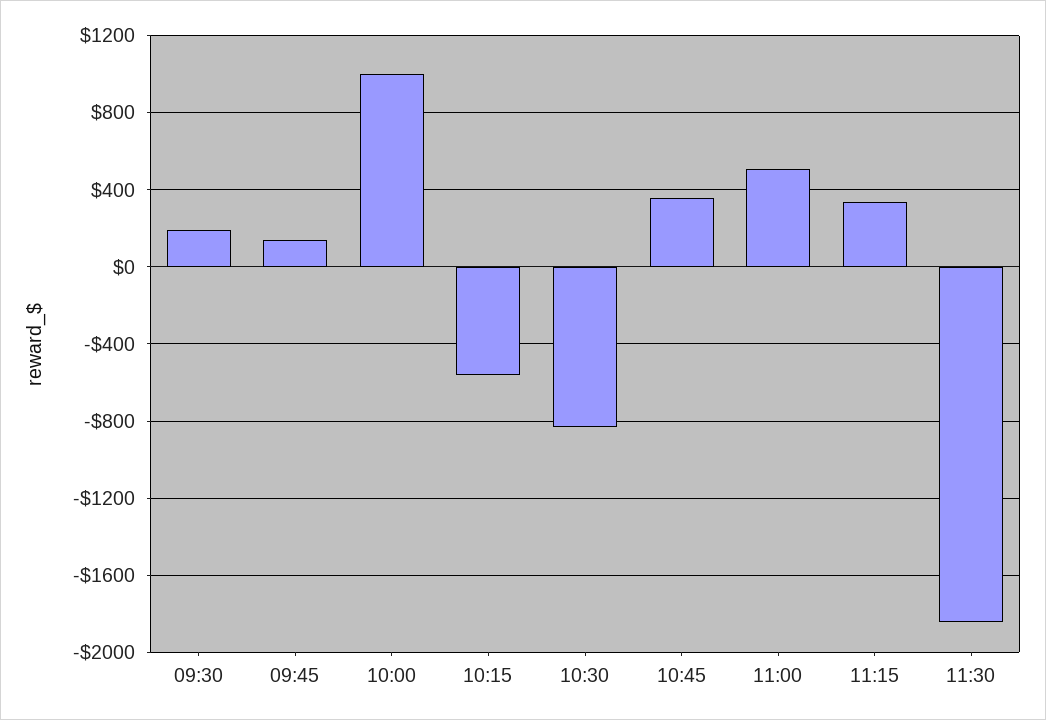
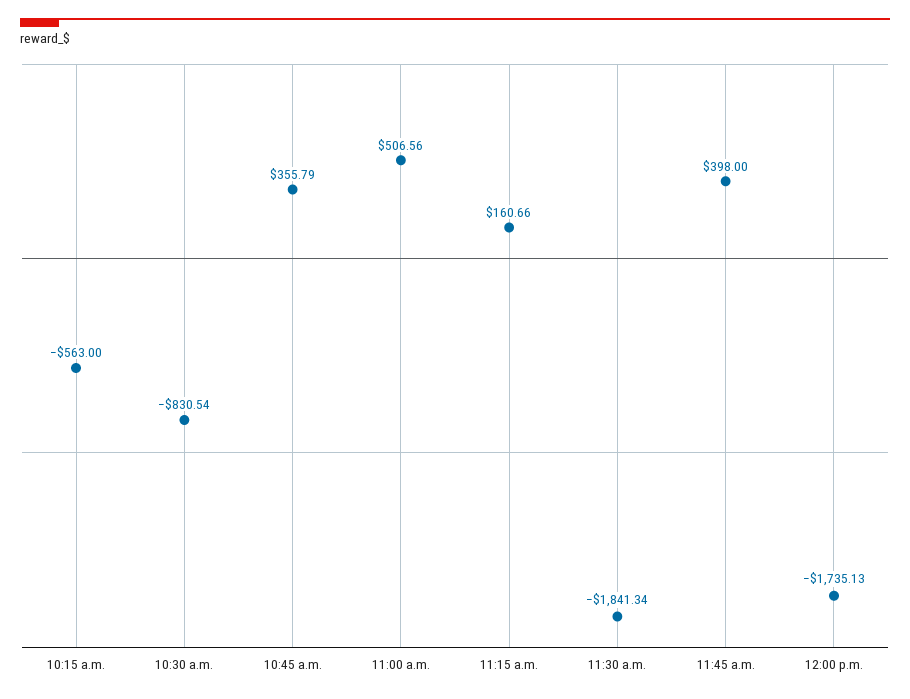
09:30: 200 -> none
09:45: 150 -> none
10:00: 1000 -> none
11:15: 350 -> 160.66
11:45 a.m.: none -> 398
12:00 p.m.: none -> -1735.13

